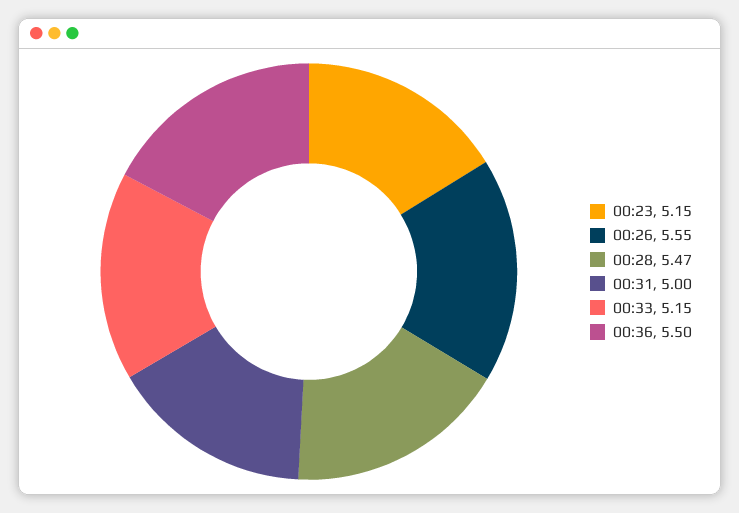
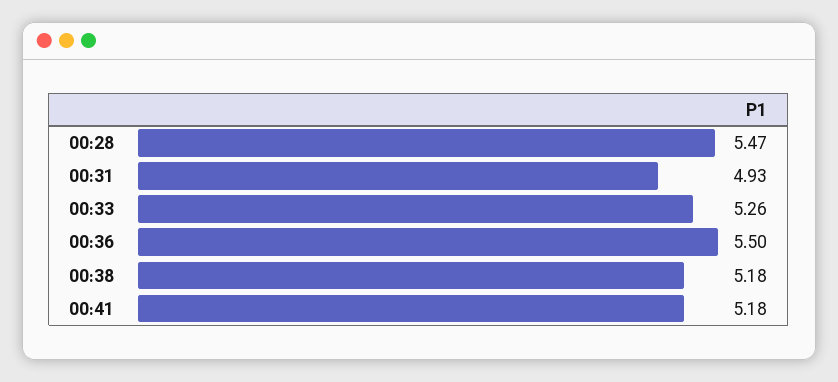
00:23: 5.15 -> none
00:26: 5.55 -> none
00:31: 5 -> 4.93
00:33: 5.15 -> 5.26
00:38: none -> 5.18
00:41: none -> 5.18

